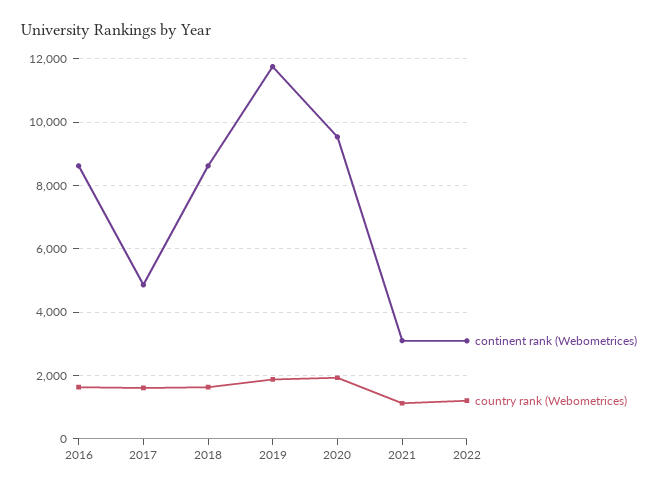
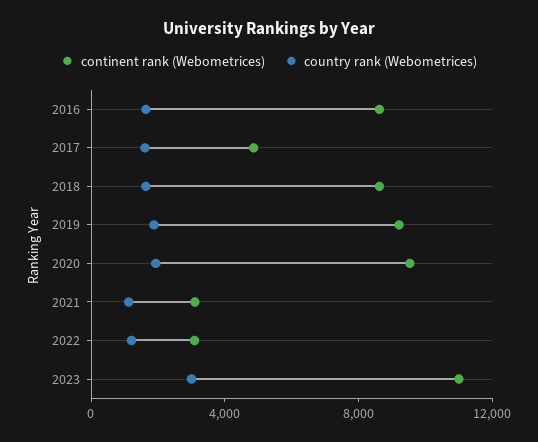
continent rank (Webometrices), 2019: 11800 -> 9000
continent rank (Webometrices), 2023: none -> 11000
country rank (Webometrices), 2023: none -> 3000

